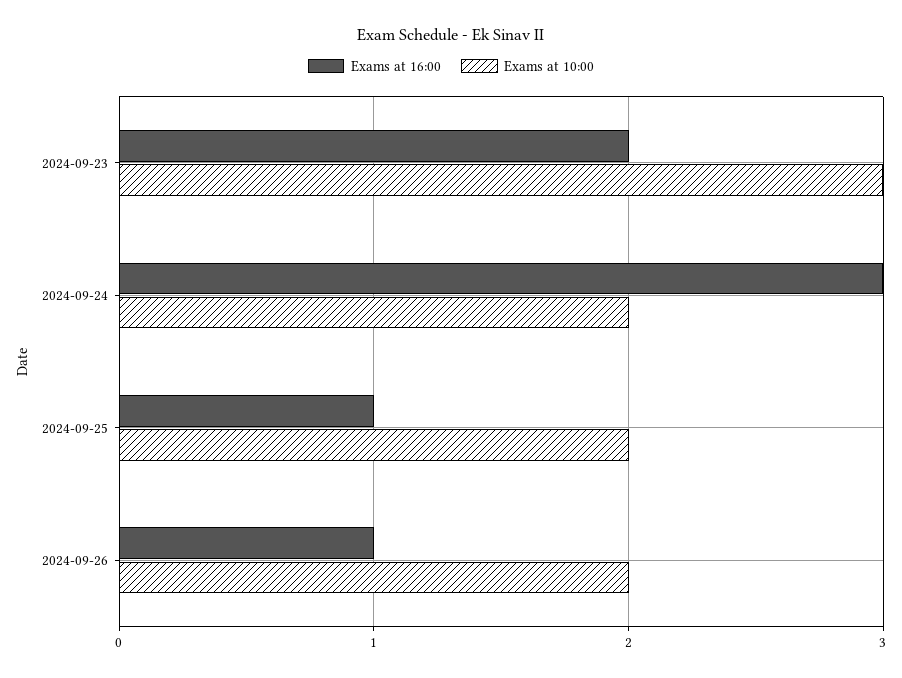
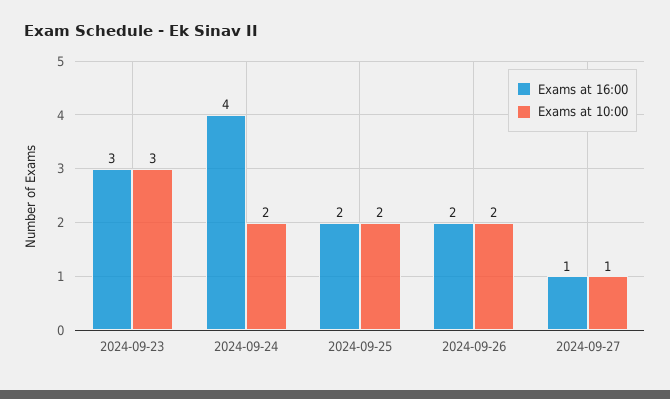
Exams at 16:00, 2024-09-23: 2 -> 3
Exams at 16:00, 2024-09-24: 3 -> 4
Exams at 16:00, 2024-09-25: 1 -> 2
Exams at 16:00, 2024-09-26: 1 -> 2
Exams at 16:00, 2024-09-27: none -> 1
Exams at 10:00, 2024-09-27: none -> 1

